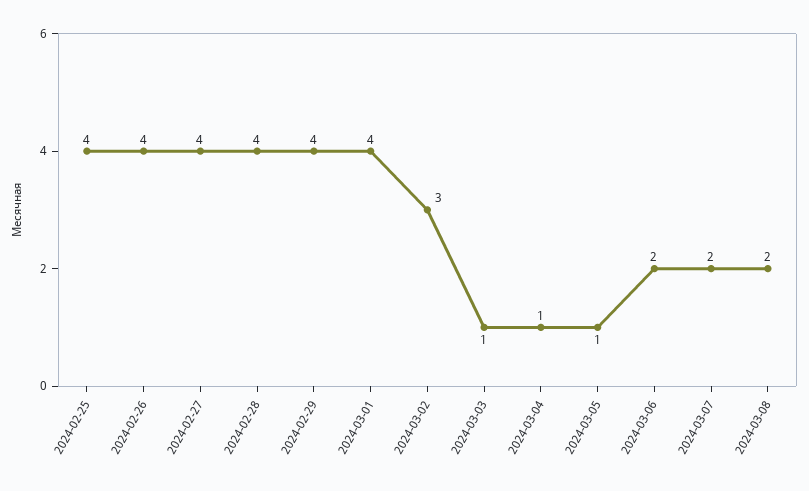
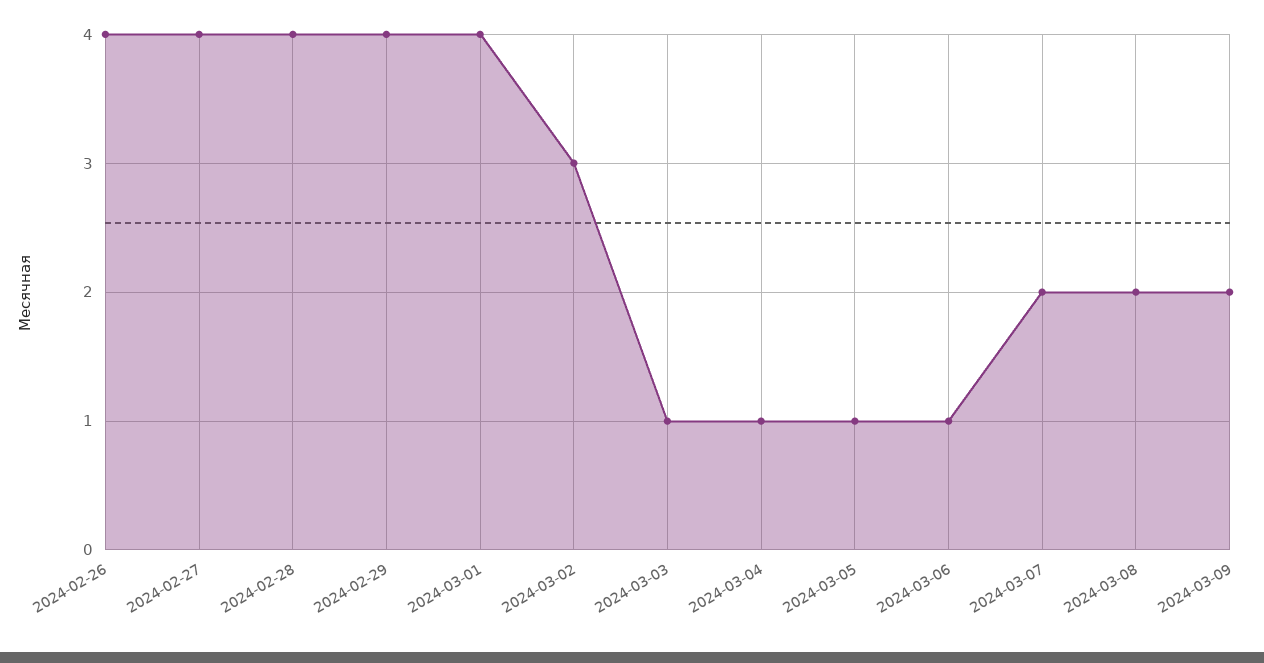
2024-02-25: 4 -> none
2024-03-06: 2 -> 1
2024-03-09: none -> 2

